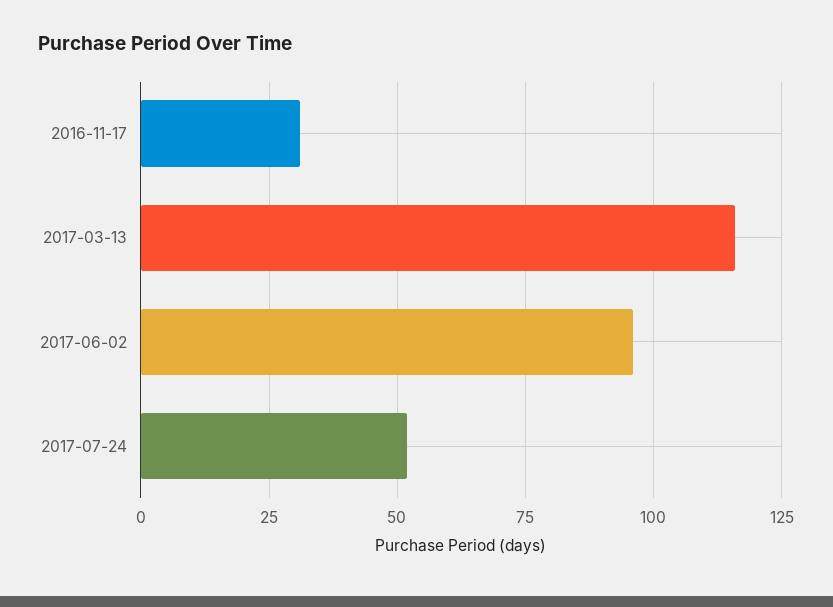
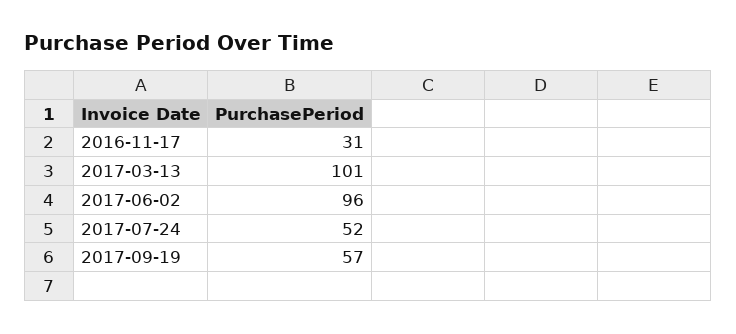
2017-03-13: 115 -> 101
2017-09-19: none -> 57

